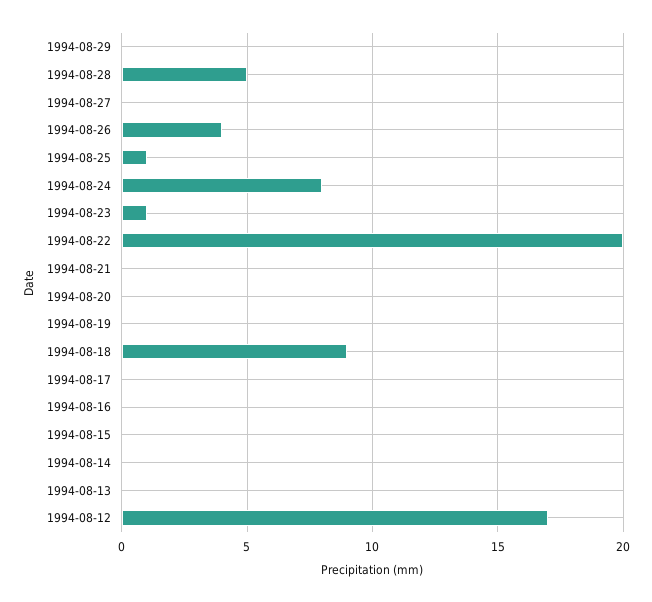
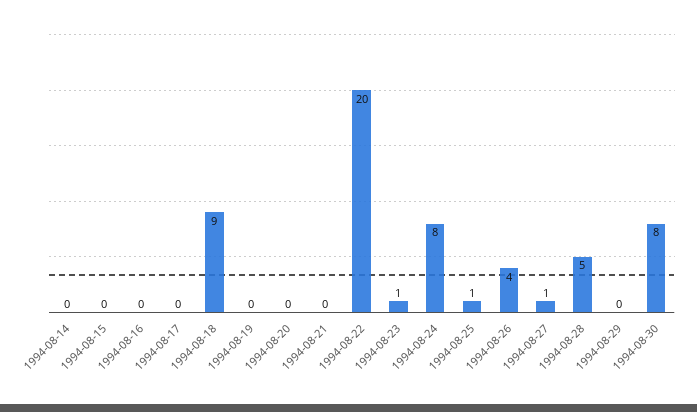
1994-08-27: 0 -> 1
1994-08-13: 0 -> none
1994-08-12: 17 -> none
1994-08-30: none -> 8

